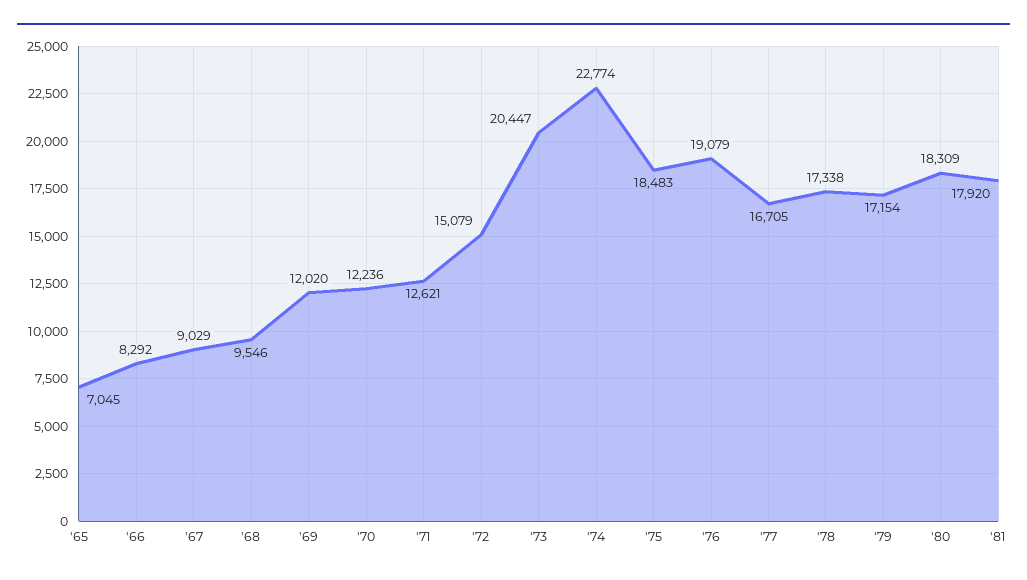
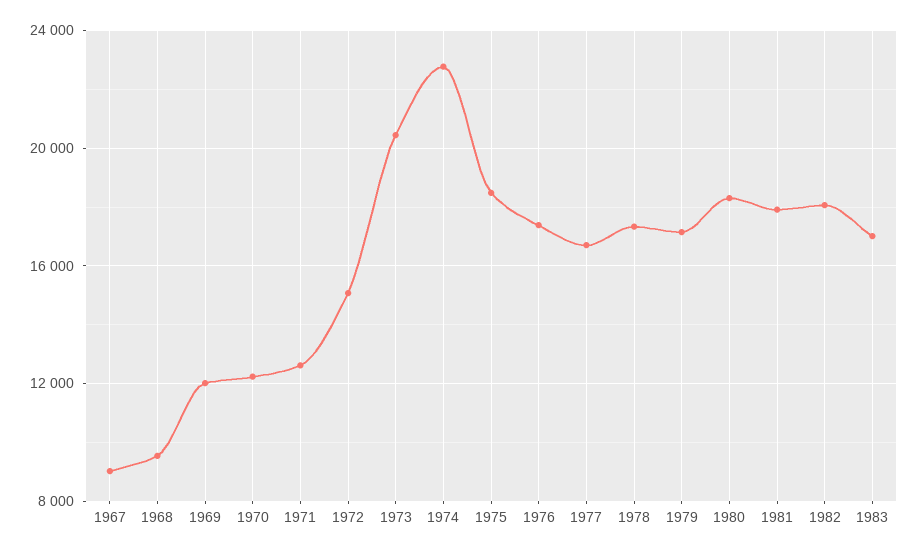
'65: 7045 -> none
'66: 8292 -> none
'76: 19079 -> 17500
1982: none -> 18000
1983: none -> 17000

